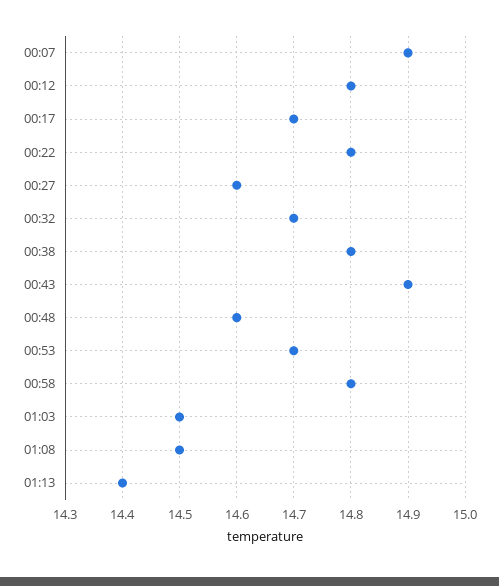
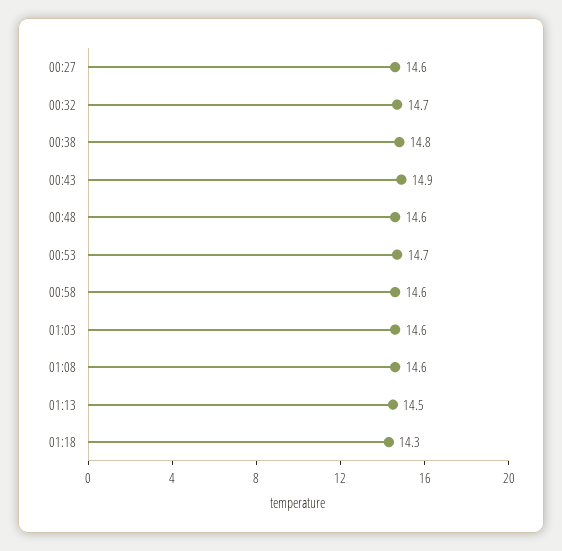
00:07: 14.9 -> none
00:12: 14.8 -> none
00:17: 14.7 -> none
00:22: 14.8 -> none
00:58: 14.8 -> 14.6
01:03: 14.5 -> 14.6
01:08: 14.5 -> 14.6
01:13: 14.4 -> 14.5
01:18: none -> 14.3

